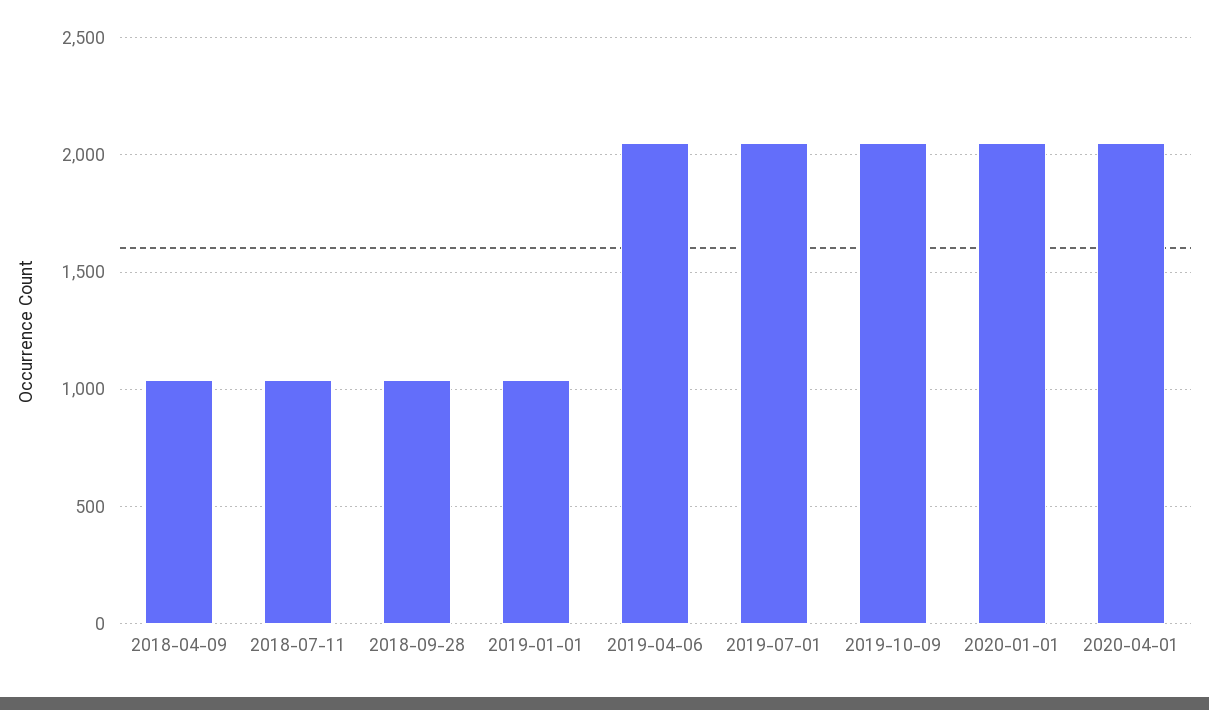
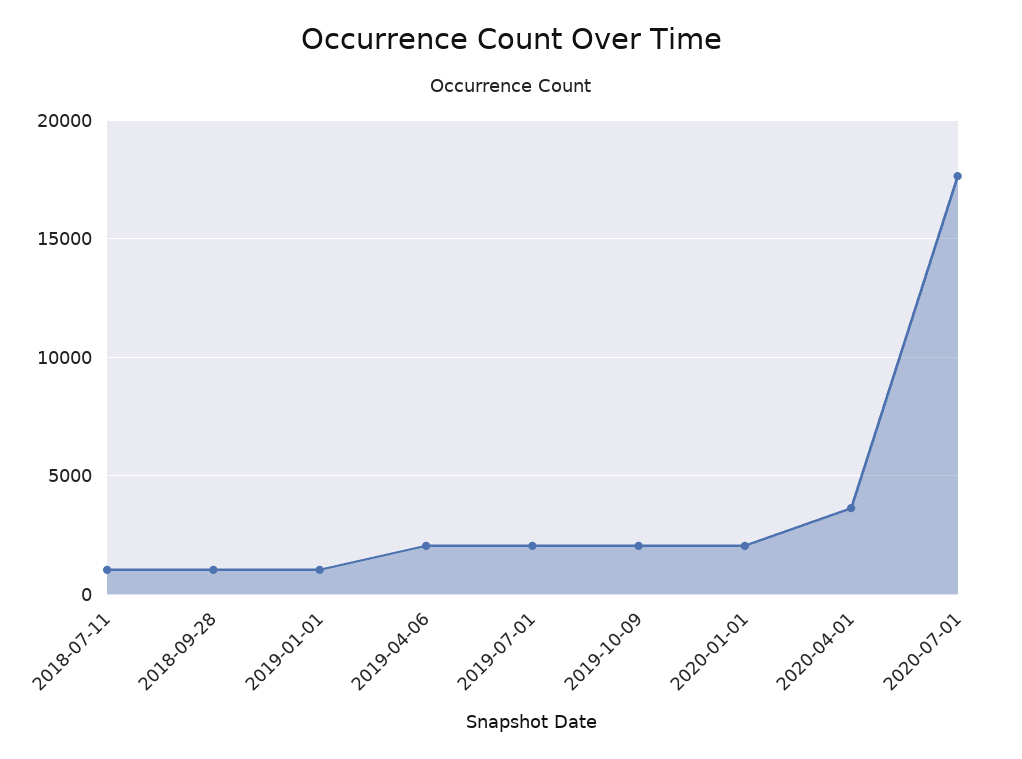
2018-04-09: 1050 -> none
2020-04-01: 2050 -> 3500
2020-07-01: none -> 17500

